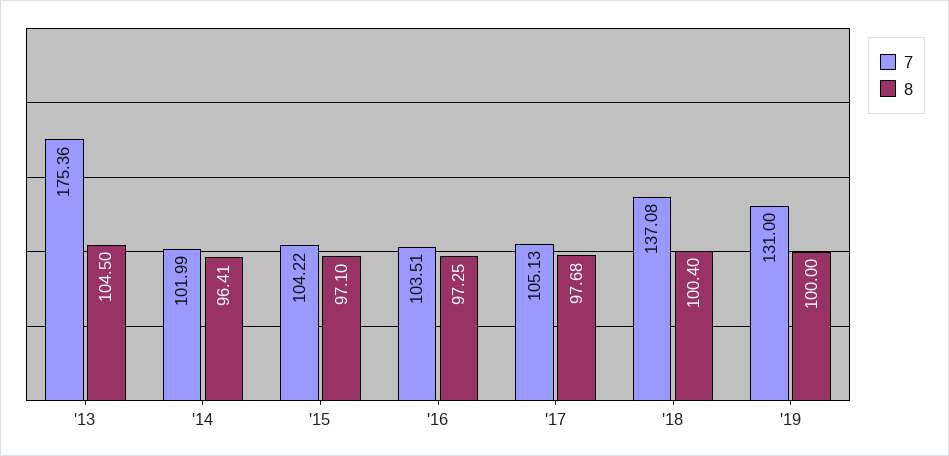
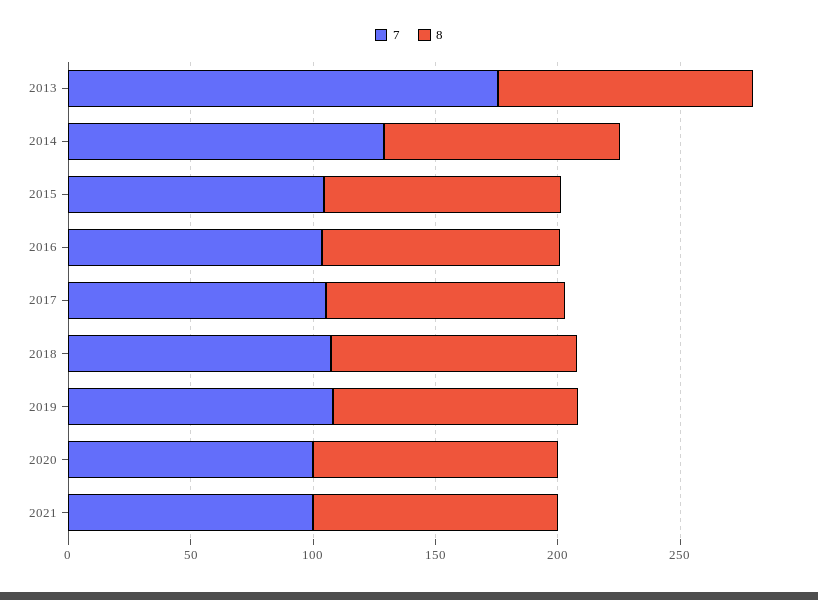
7, '14: 101.99 -> 130
7, '18: 137.08 -> 110
7, '19: 131 -> 110
7, 2020: none -> 100
8, 2020: none -> 100
7, 2021: none -> 100
8, 2021: none -> 100

